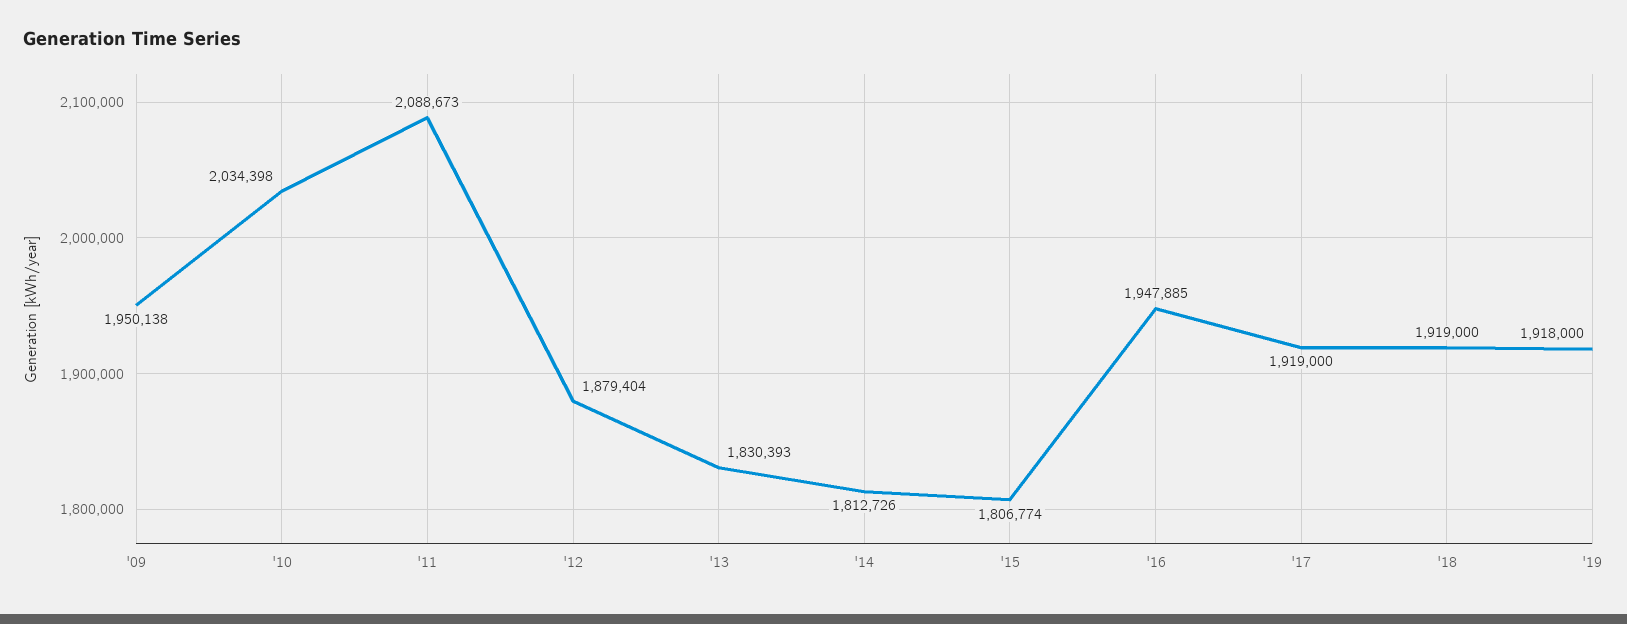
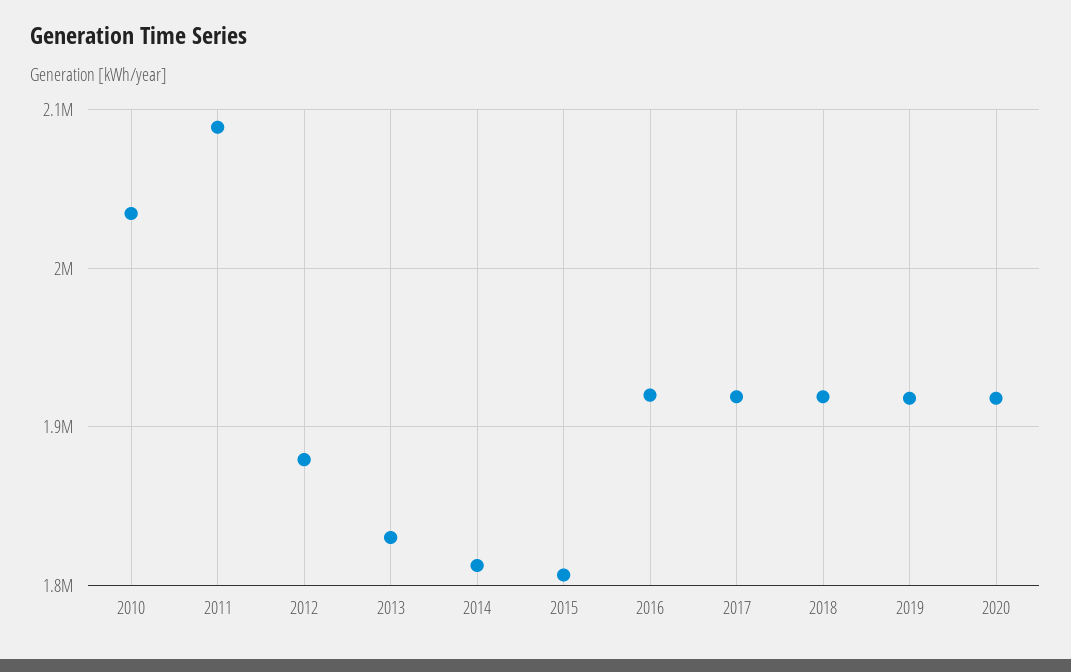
'09: 1950138 -> none
'16: 1947885 -> 1920000
2020: none -> 1920000

